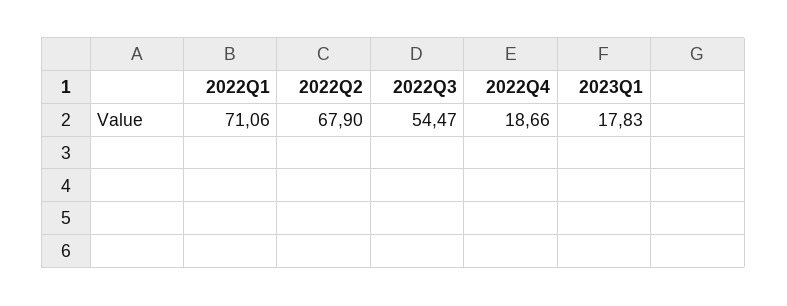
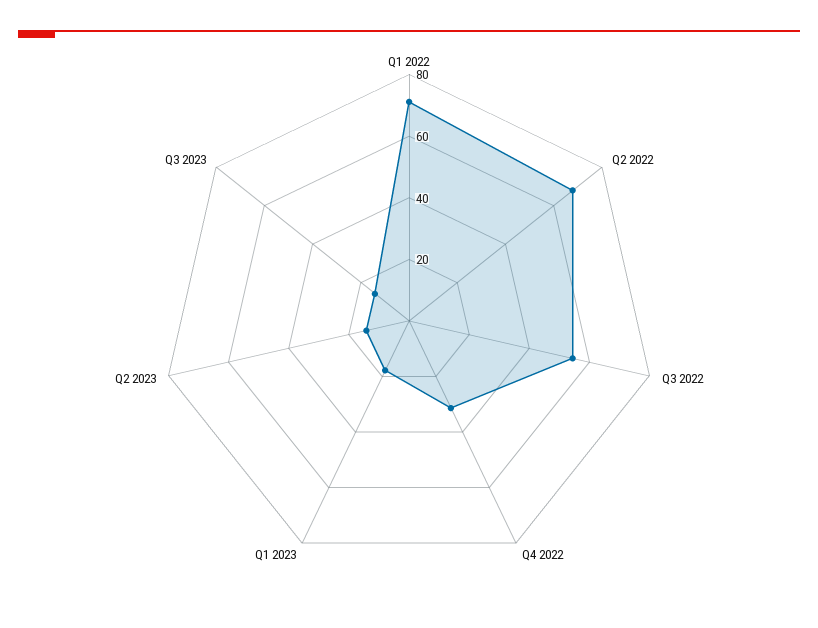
2022Q4: 18.66 -> 30
Q2 2023: none -> 15
Q3 2023: none -> 15

